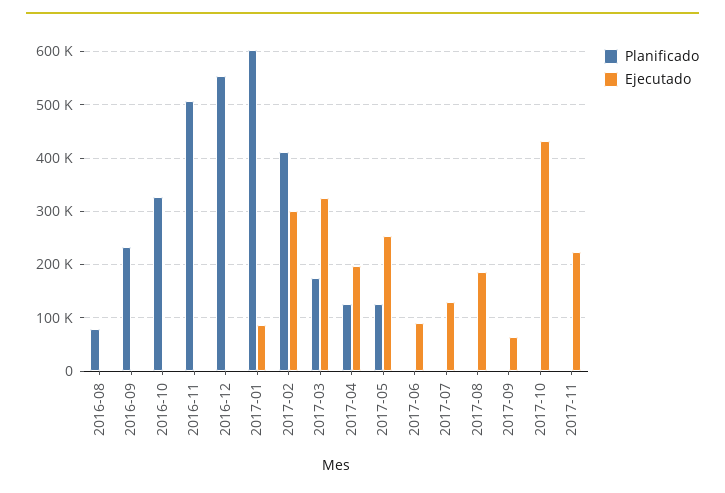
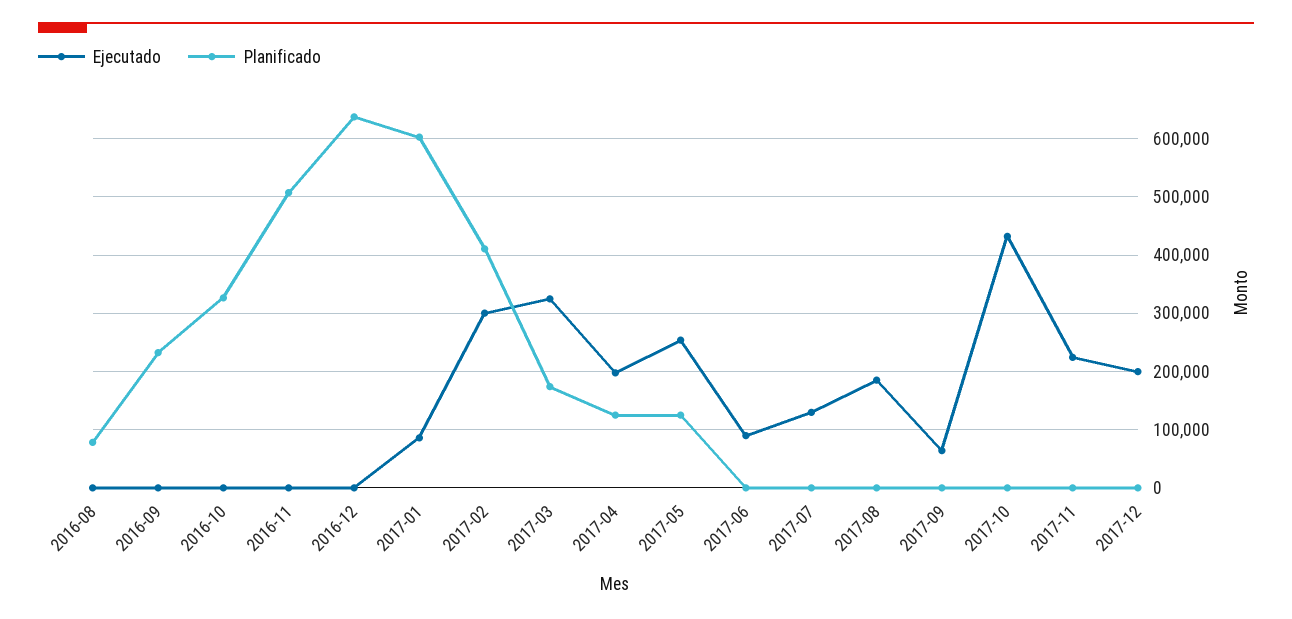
Planificado, 2016-12: 560000 -> 640000
Ejecutado, 2017-12: none -> 200000
Planificado, 2017-12: none -> 0

